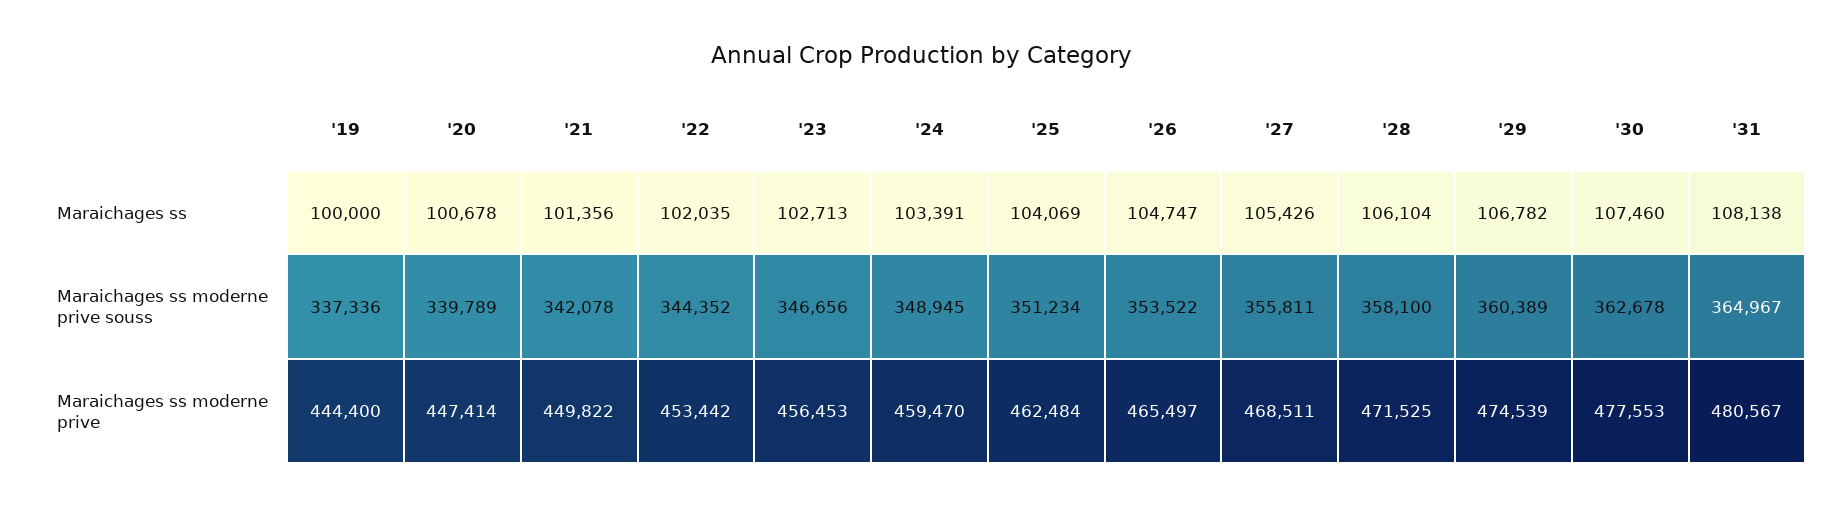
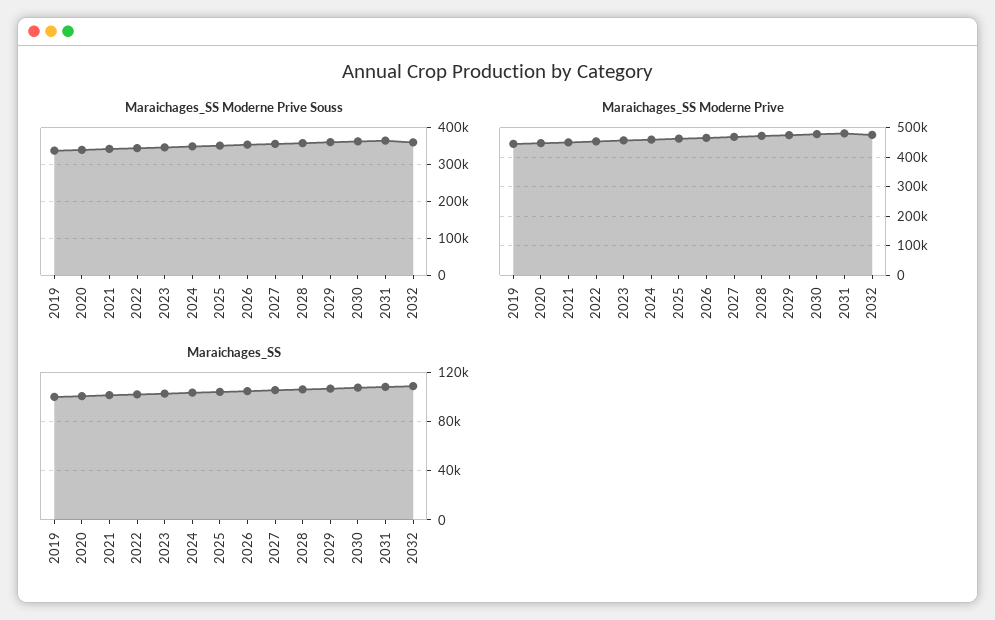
Maraichages ss moderne prive souss, 2032: none -> 360000
Maraichages ss moderne prive, 2032: none -> 475000
Maraichages ss, 2032: none -> 110000

